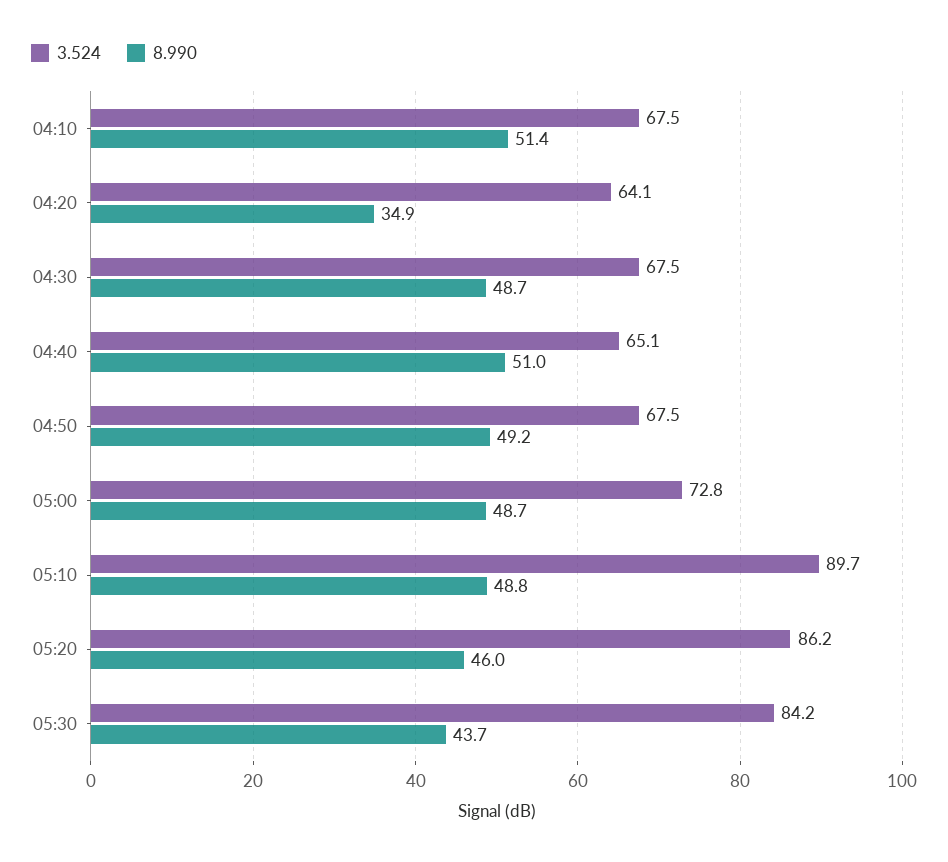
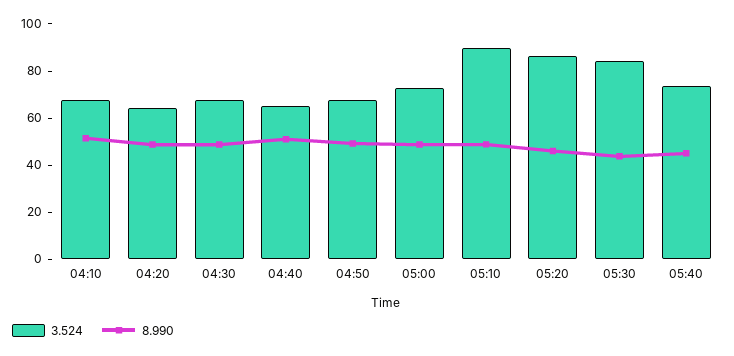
8.990, 04:20: 34.9 -> 50
3.524, 05:40: none -> 75
8.990, 05:40: none -> 45

